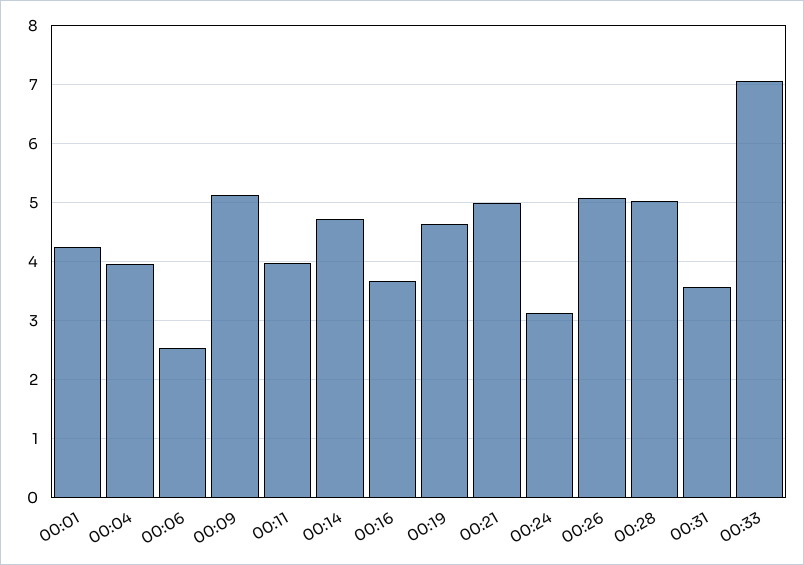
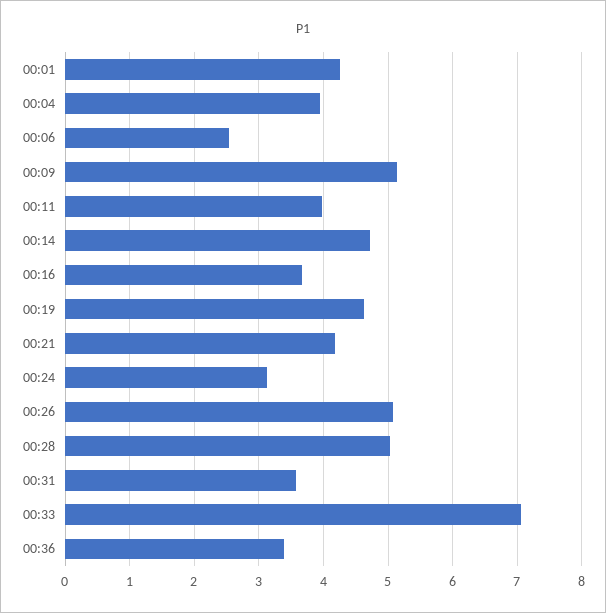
00:21: 5 -> 4.2
00:36: none -> 3.4

